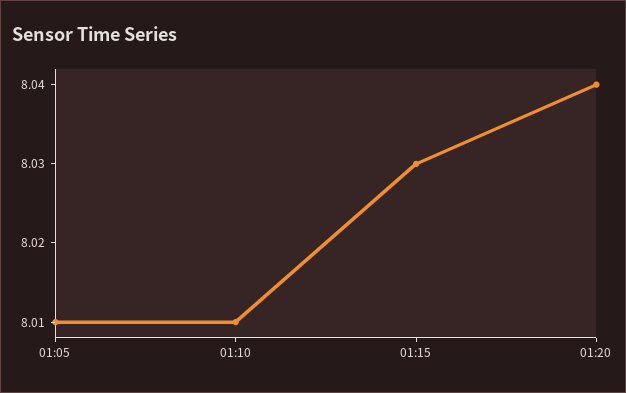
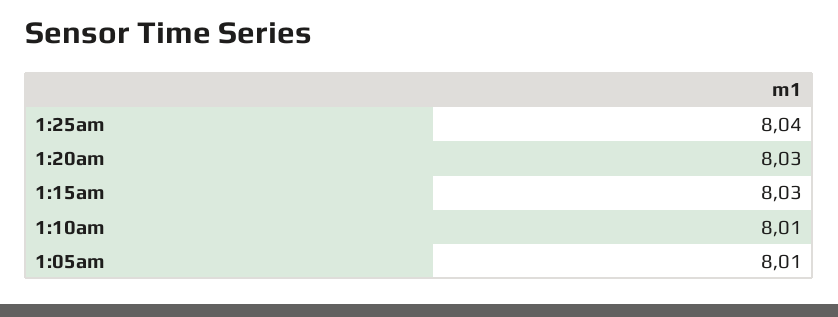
01:20: 8.04 -> 8.03
1:25am: none -> 8.04

